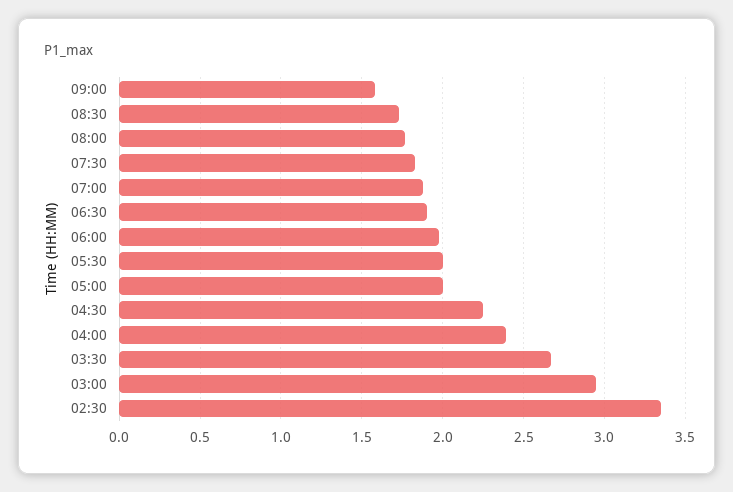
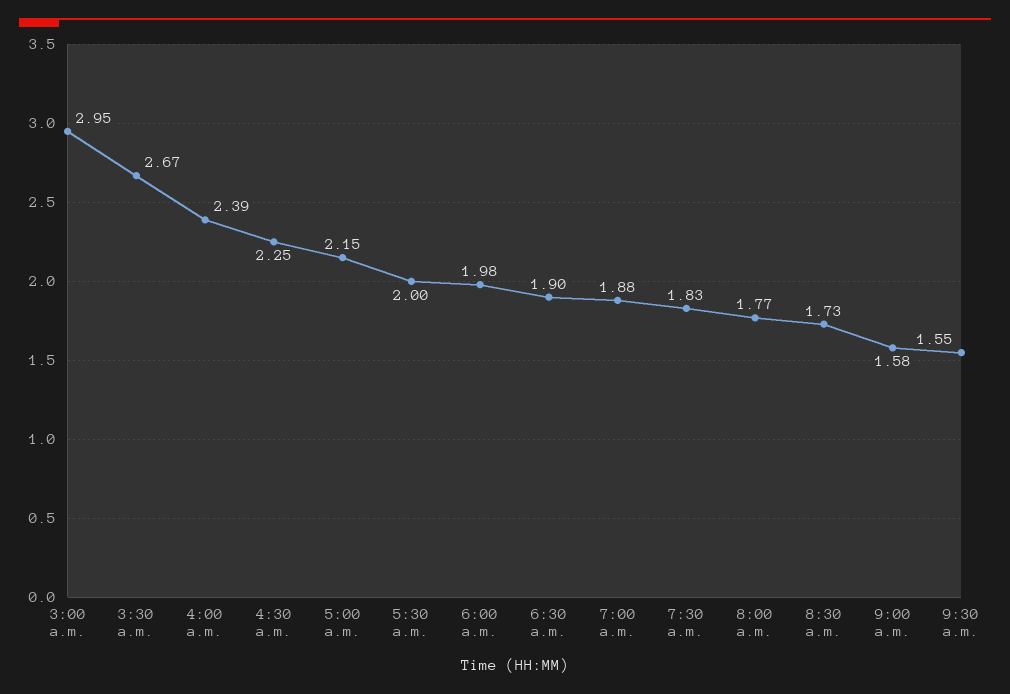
05:00: 2 -> 2.15
02:30: 3.35 -> none
9:30 a.m.: none -> 1.55

